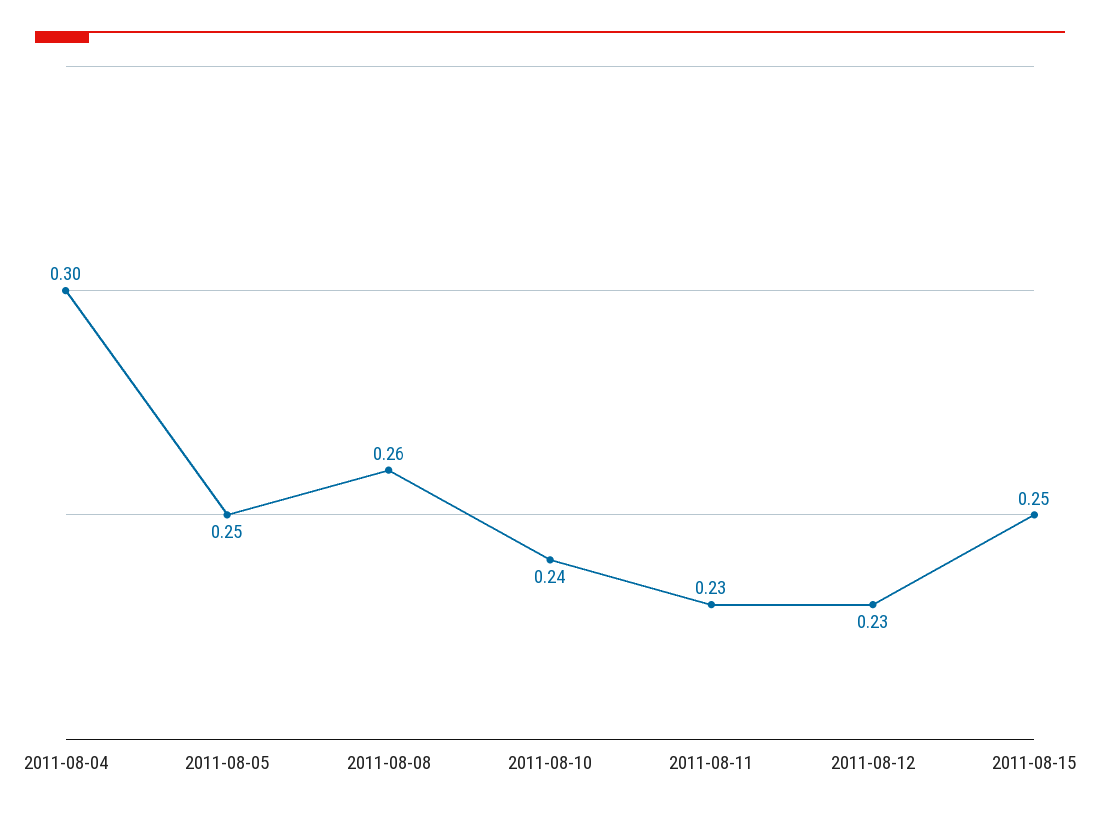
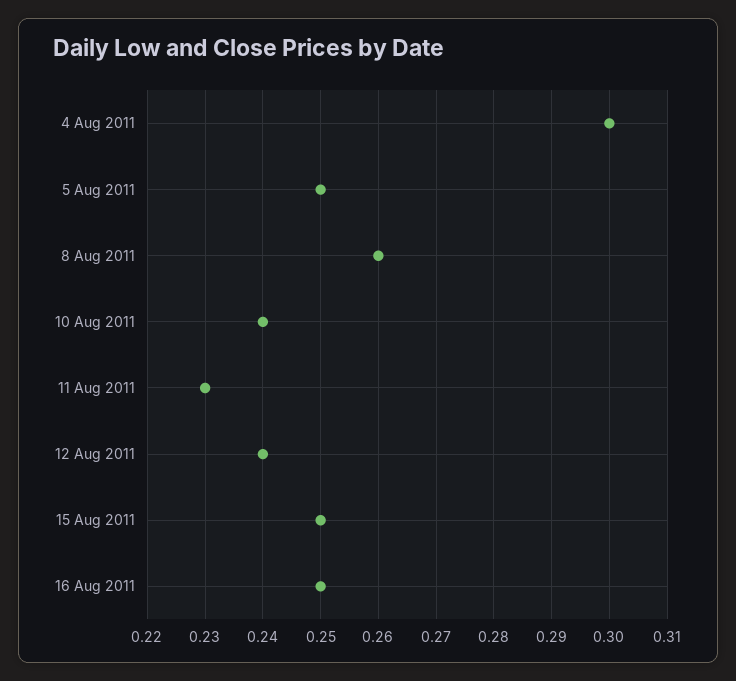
2011-08-12: 0.23 -> 0.24
16 Aug 2011: none -> 0.25

